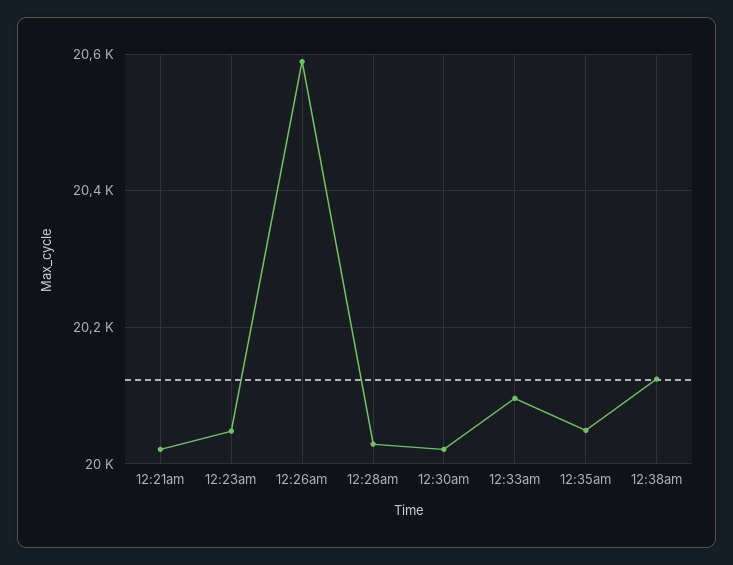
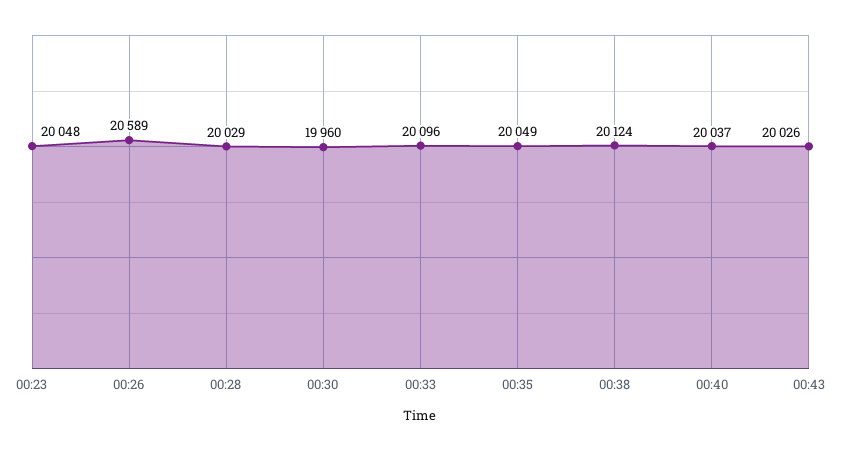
12:21am: 20020 -> none
12:30am: 20020 -> 19960
00:40: none -> 20037
00:43: none -> 20026

